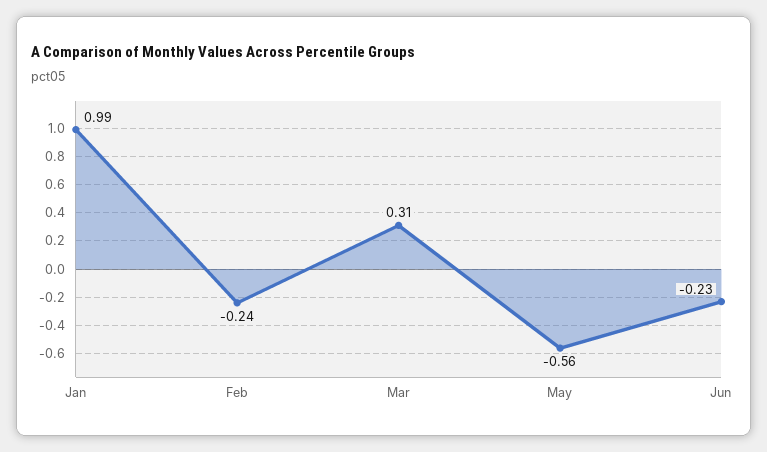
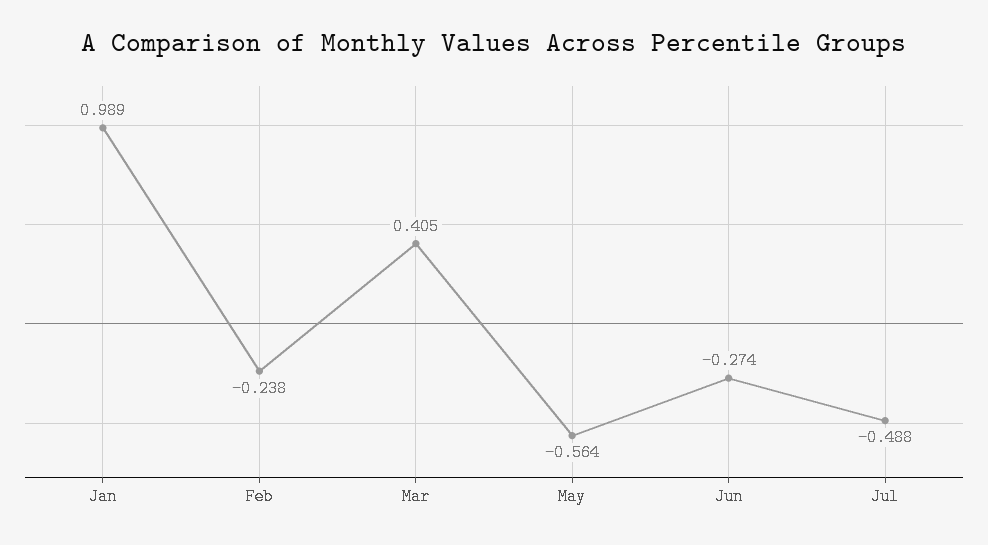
Mar: 0.31 -> 0.405
Jun: -0.23 -> -0.274
Jul: none -> -0.488

